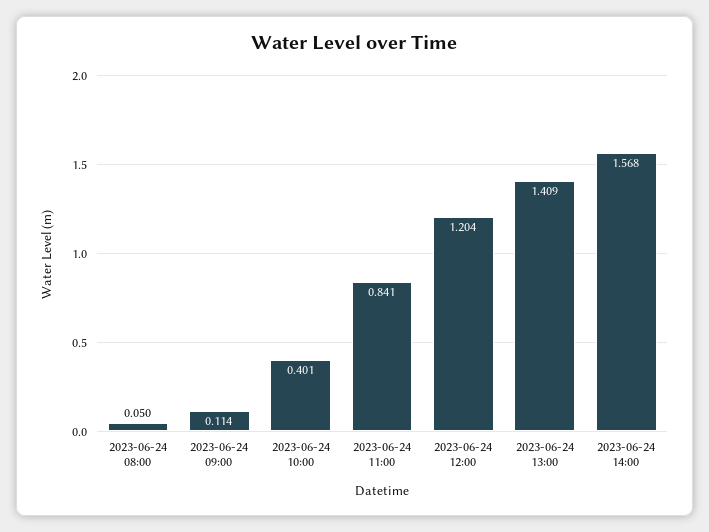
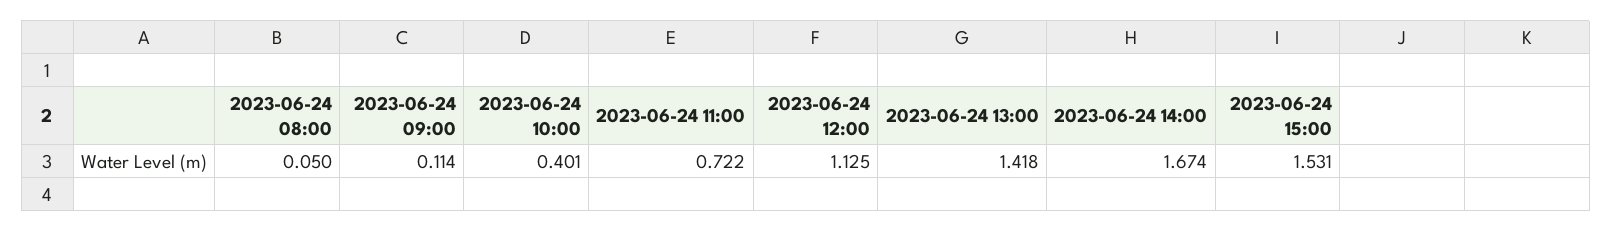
2023-06-24 11:00: 0.841 -> 0.722
2023-06-24 12:00: 1.204 -> 1.125
2023-06-24 13:00: 1.409 -> 1.418
2023-06-24 14:00: 1.568 -> 1.674
2023-06-24 15:00: none -> 1.531

